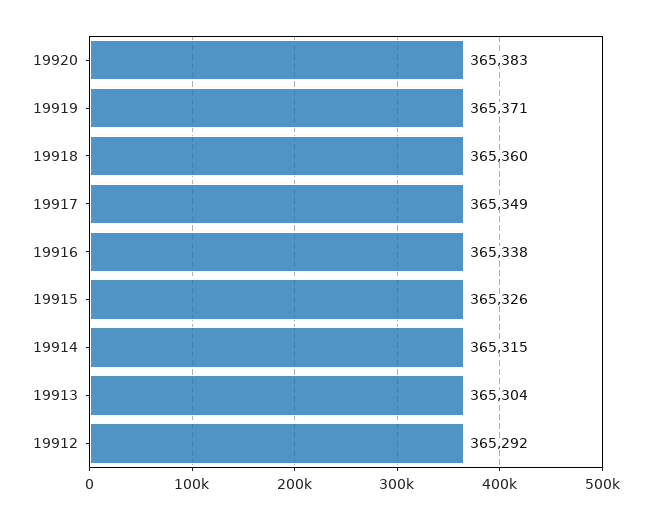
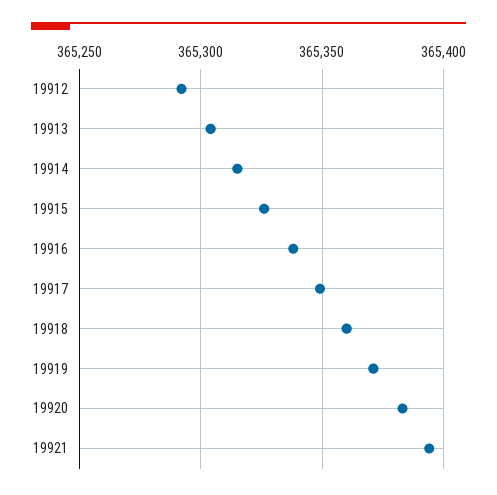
19921: none -> 365395

